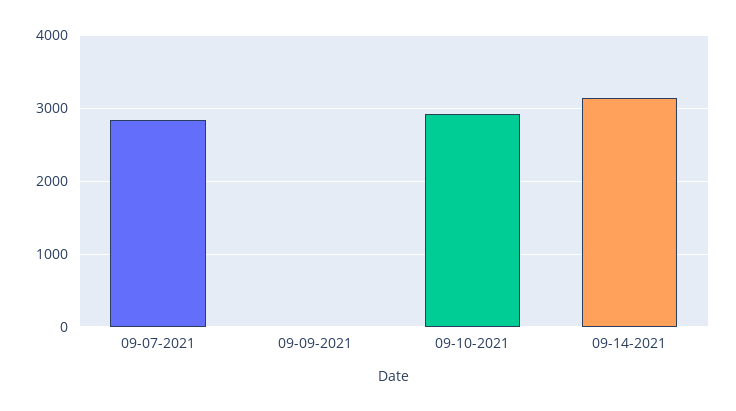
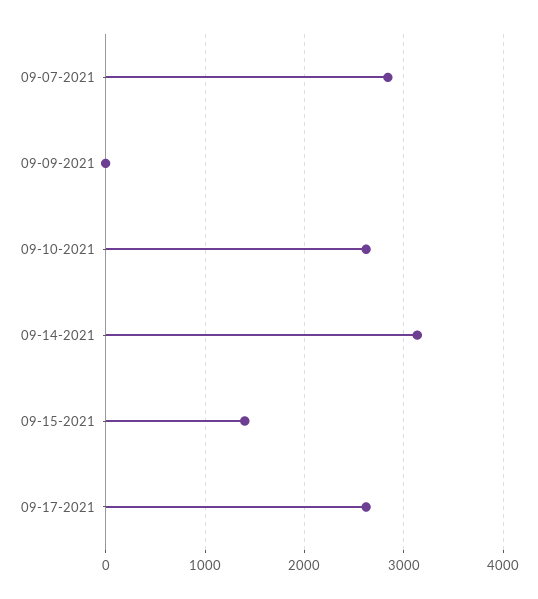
09-10-2021: 2900 -> 2600
09-15-2021: none -> 1400
09-17-2021: none -> 2600

